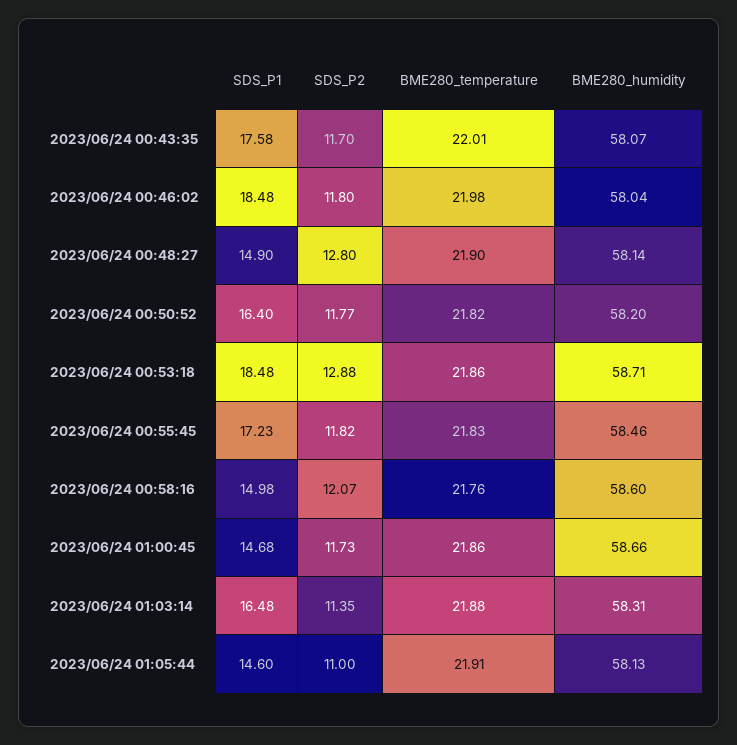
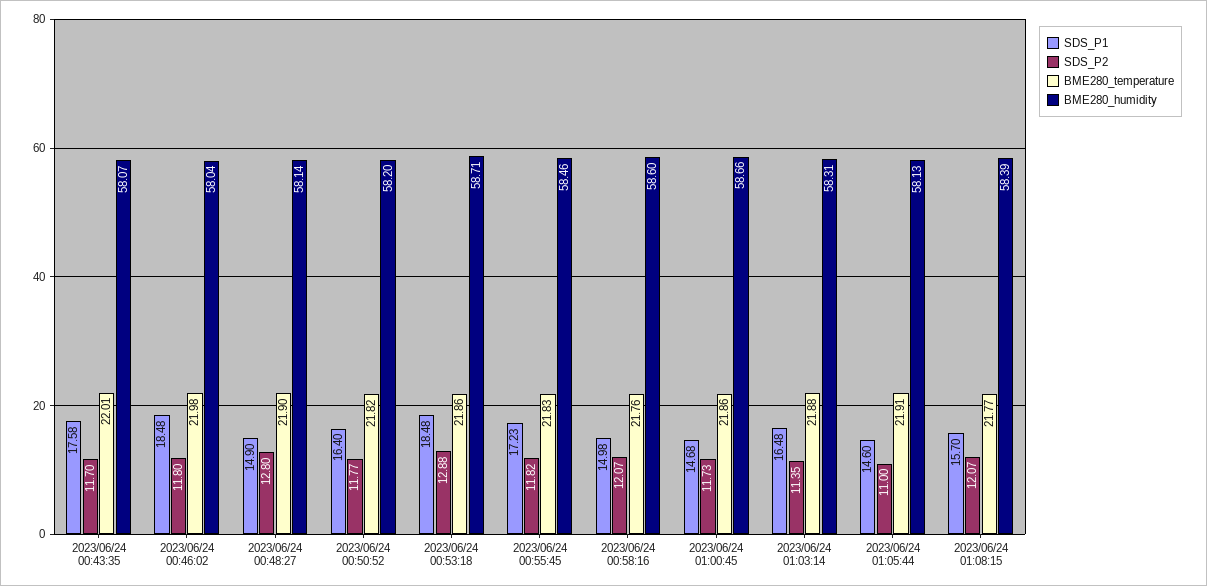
SDS_P1, 2023/06/24 01:08:15: none -> 15.7
SDS_P2, 2023/06/24 01:08:15: none -> 12.07
BME280_temperature, 2023/06/24 01:08:15: none -> 21.77
BME280_humidity, 2023/06/24 01:08:15: none -> 58.39

